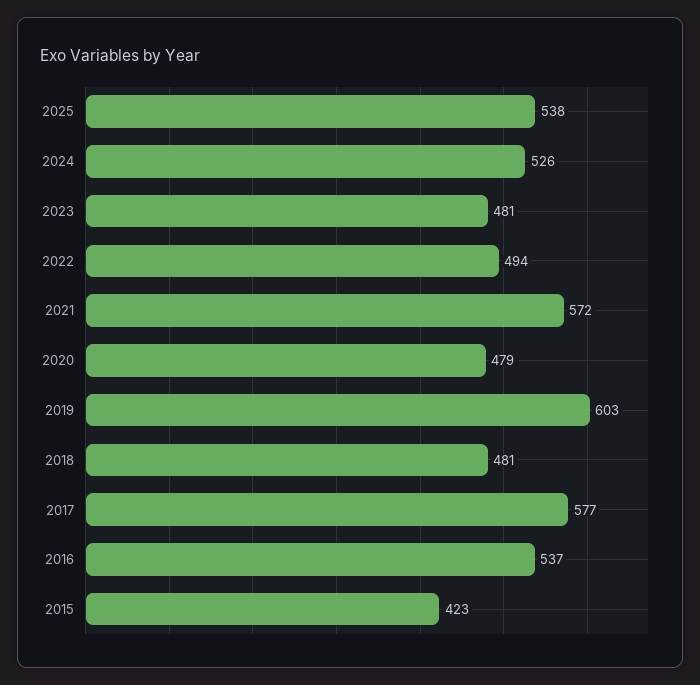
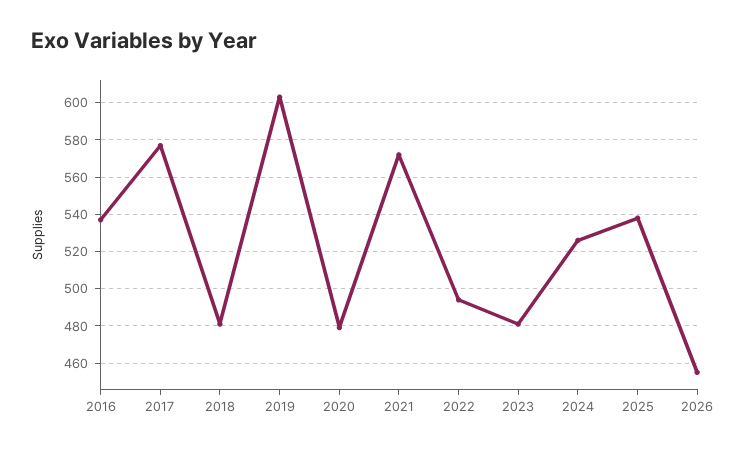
2015: 423 -> none
2026: none -> 455

